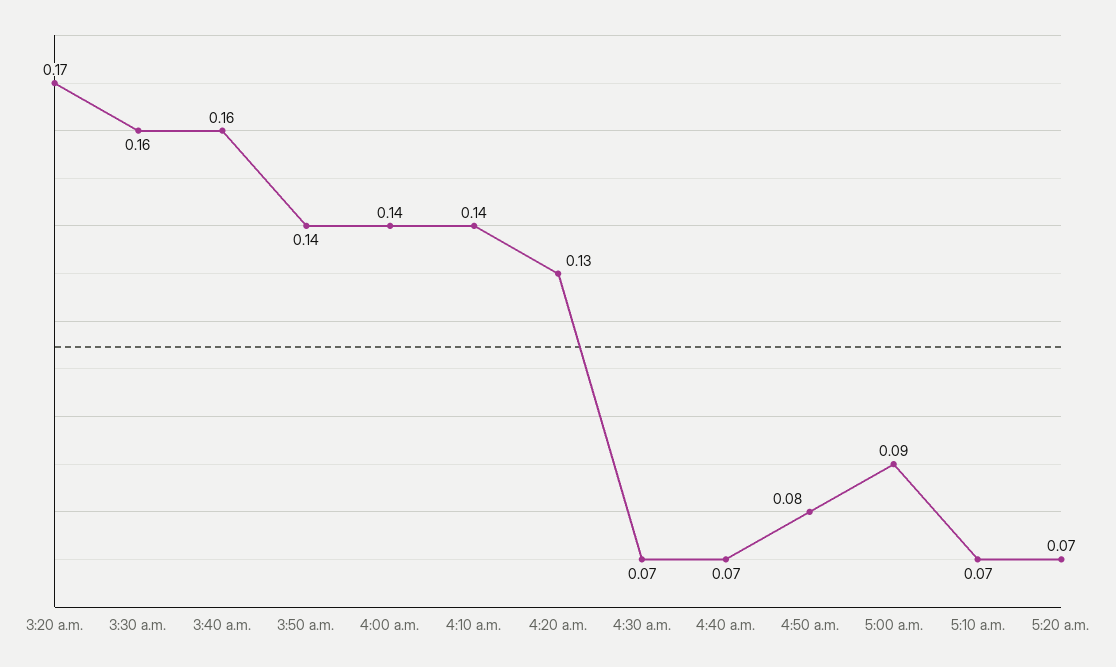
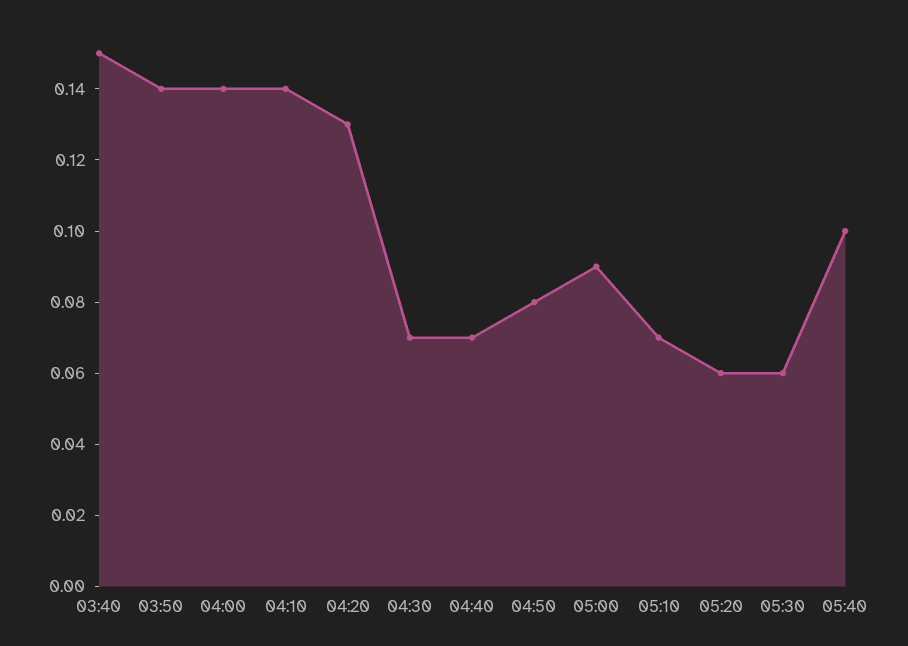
3:20 a.m.: 0.17 -> none
3:30 a.m.: 0.16 -> none
3:40 a.m.: 0.16 -> 0.15
5:20 a.m.: 0.07 -> 0.06
05:30: none -> 0.06
05:40: none -> 0.1

